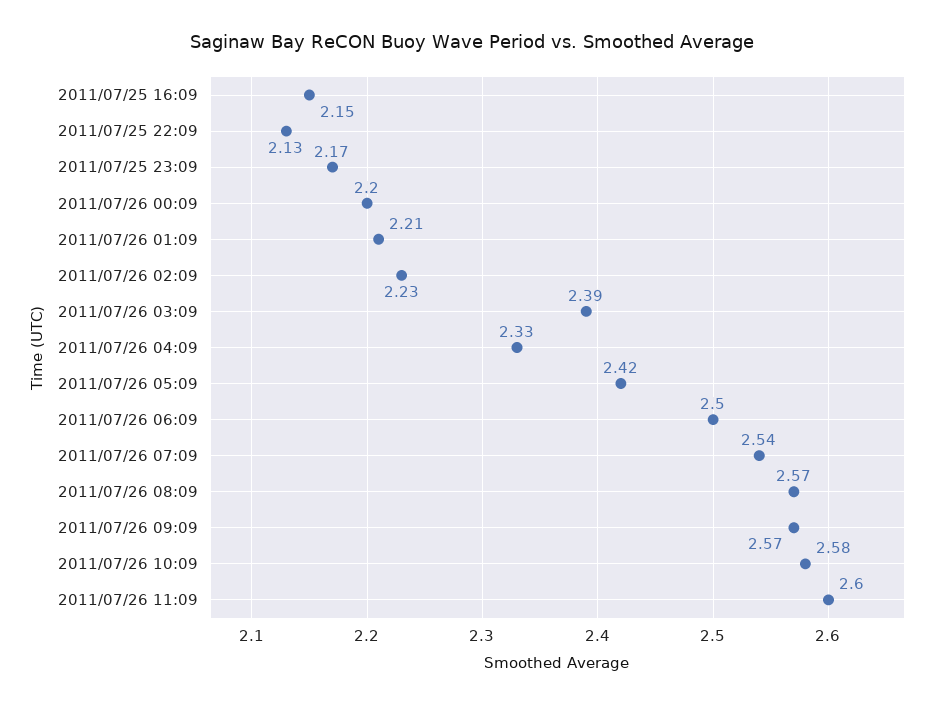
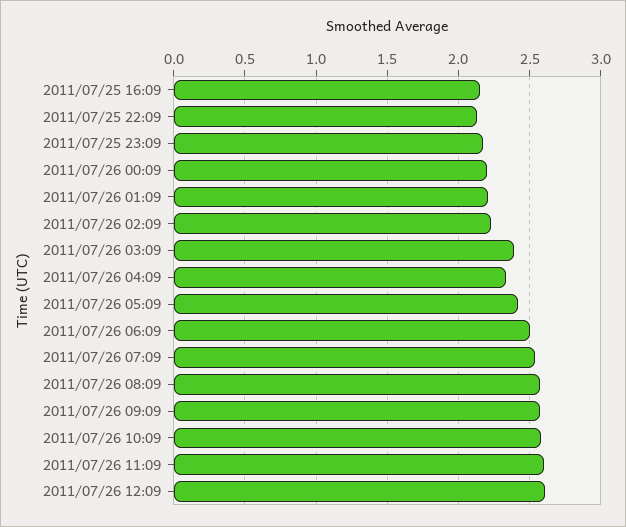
2011/07/26 12:09: none -> 2.6

